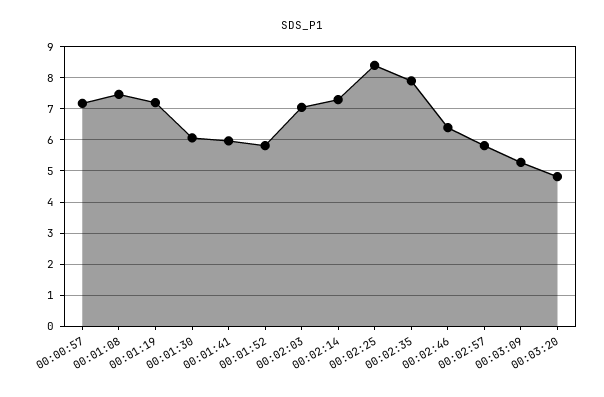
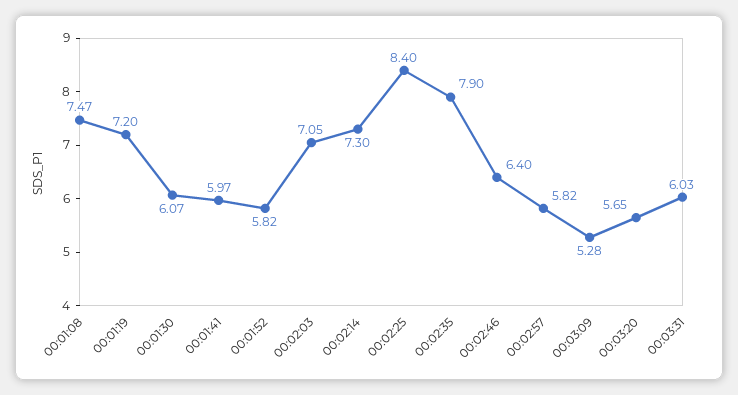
00:00:57: 7.2 -> none
00:03:20: 4.8 -> 5.65
00:03:31: none -> 6.03

